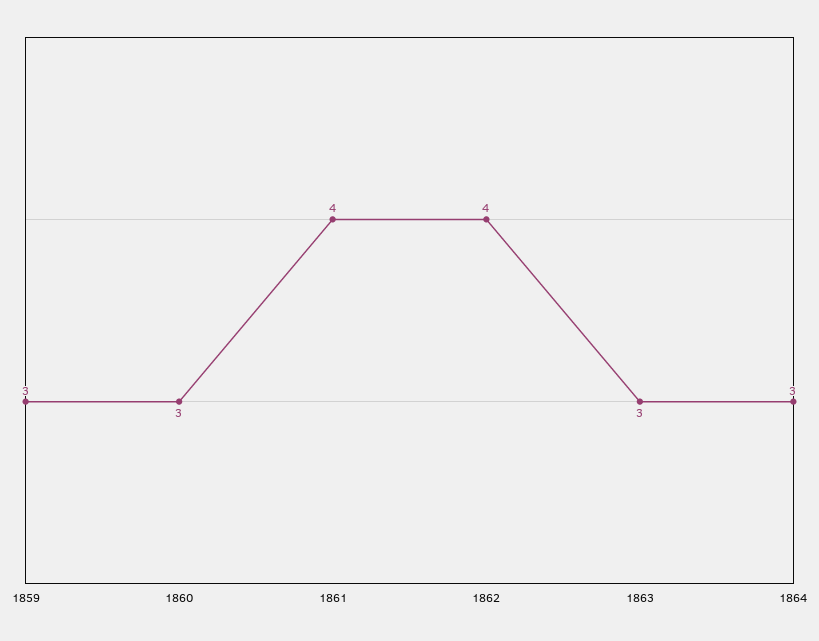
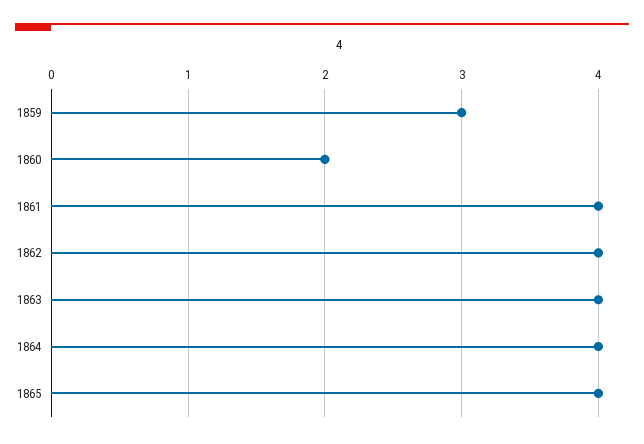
1860: 3 -> 2
1863: 3 -> 4
1864: 3 -> 4
1865: none -> 4

